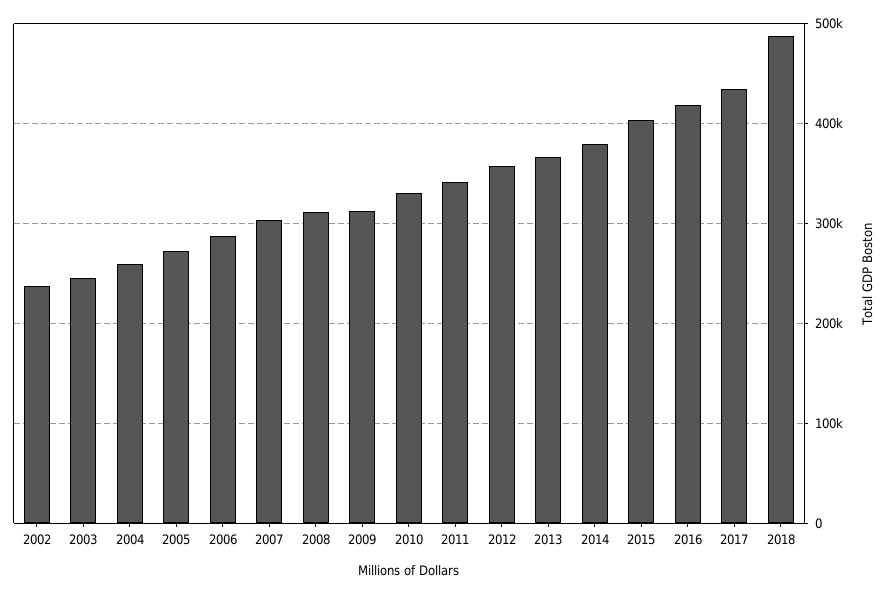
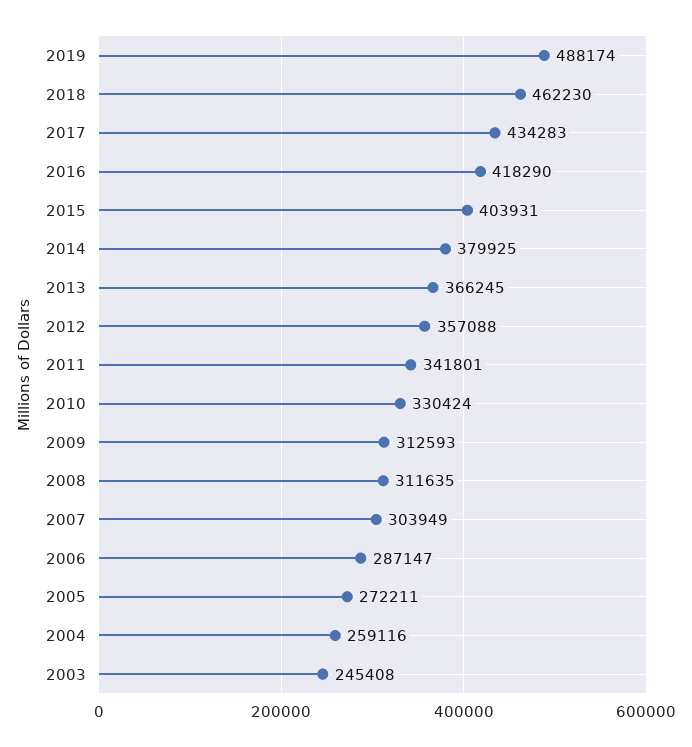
2002: 240000 -> none
2018: 490000 -> 462230
2019: none -> 488174

